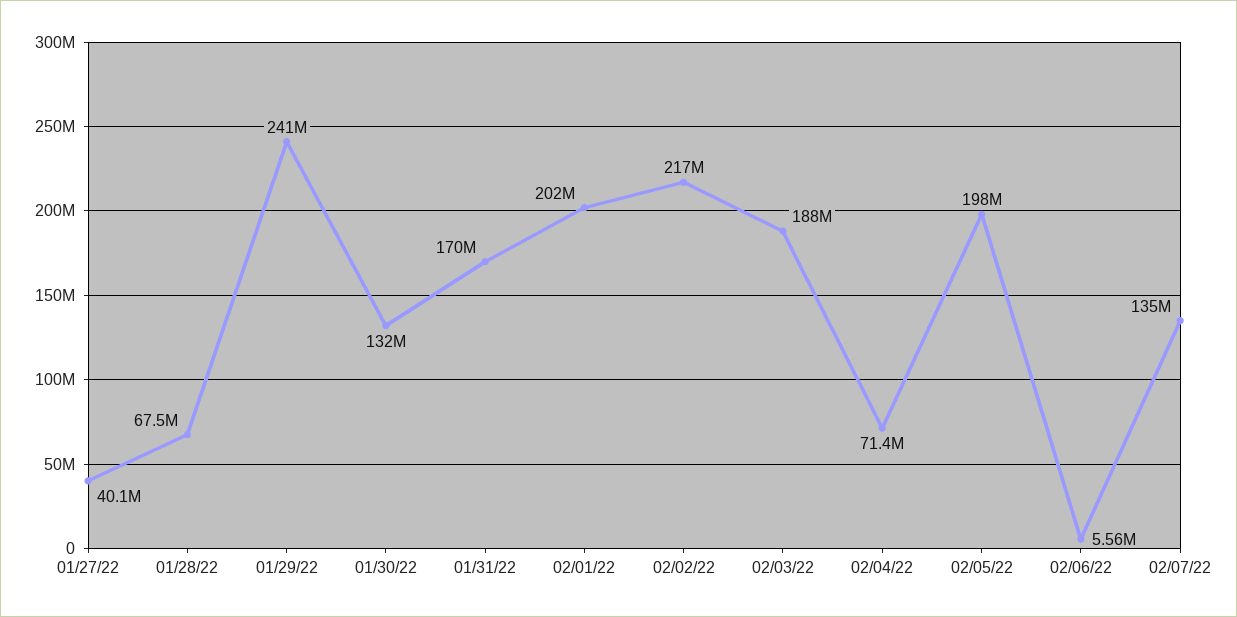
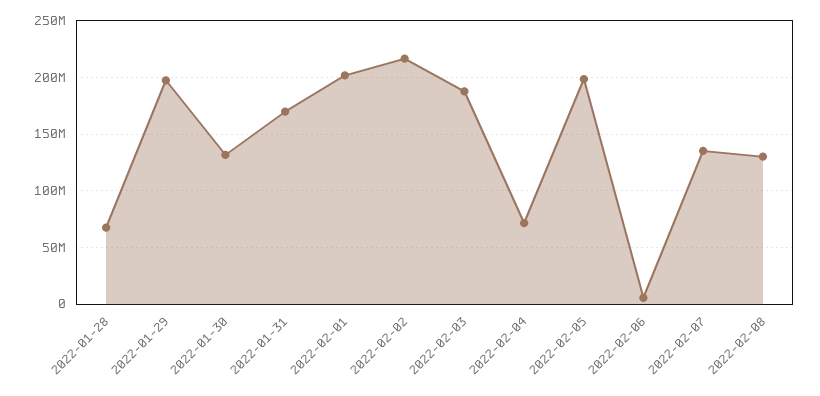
01/27/22: 40100000 -> none
01/29/22: 241000000 -> 200000000
2022-02-08: none -> 130000000

